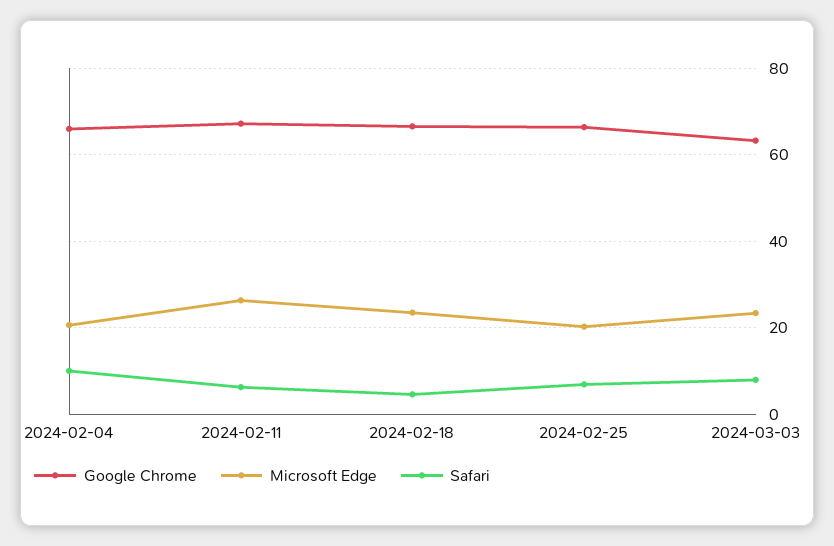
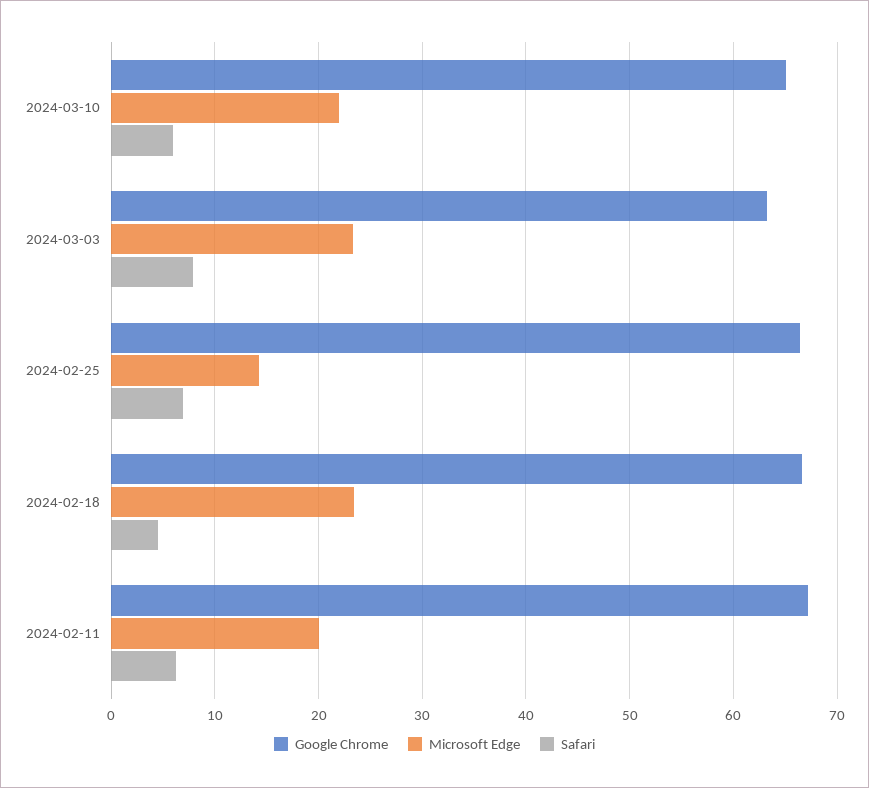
Google Chrome, 2024-02-04: 66 -> none
Microsoft Edge, 2024-02-04: 20 -> none
Safari, 2024-02-04: 10 -> none
Microsoft Edge, 2024-02-11: 26 -> 20
Microsoft Edge, 2024-02-25: 20 -> 14
Google Chrome, 2024-03-10: none -> 65
Microsoft Edge, 2024-03-10: none -> 22
Safari, 2024-03-10: none -> 6

